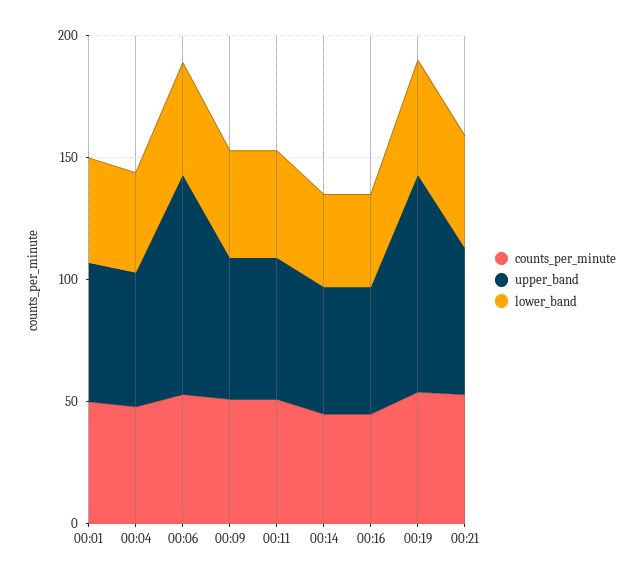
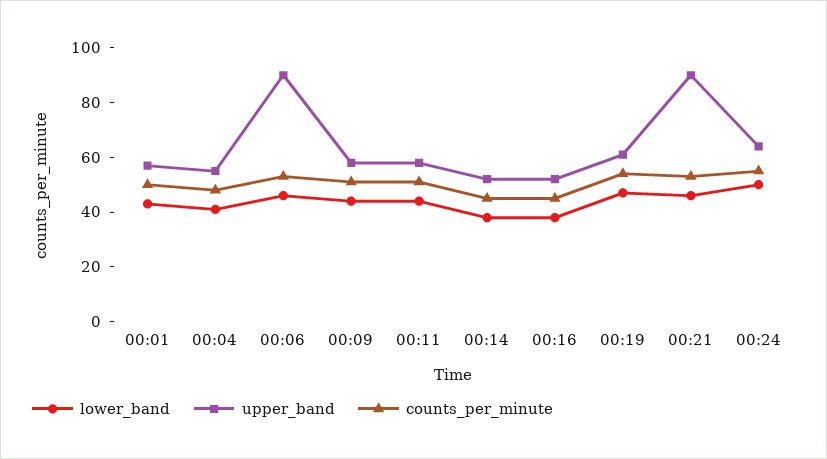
upper_band, 00:19: 90 -> 60
upper_band, 00:21: 60 -> 90
lower_band, 00:24: none -> 50
upper_band, 00:24: none -> 65
counts_per_minute, 00:24: none -> 55

